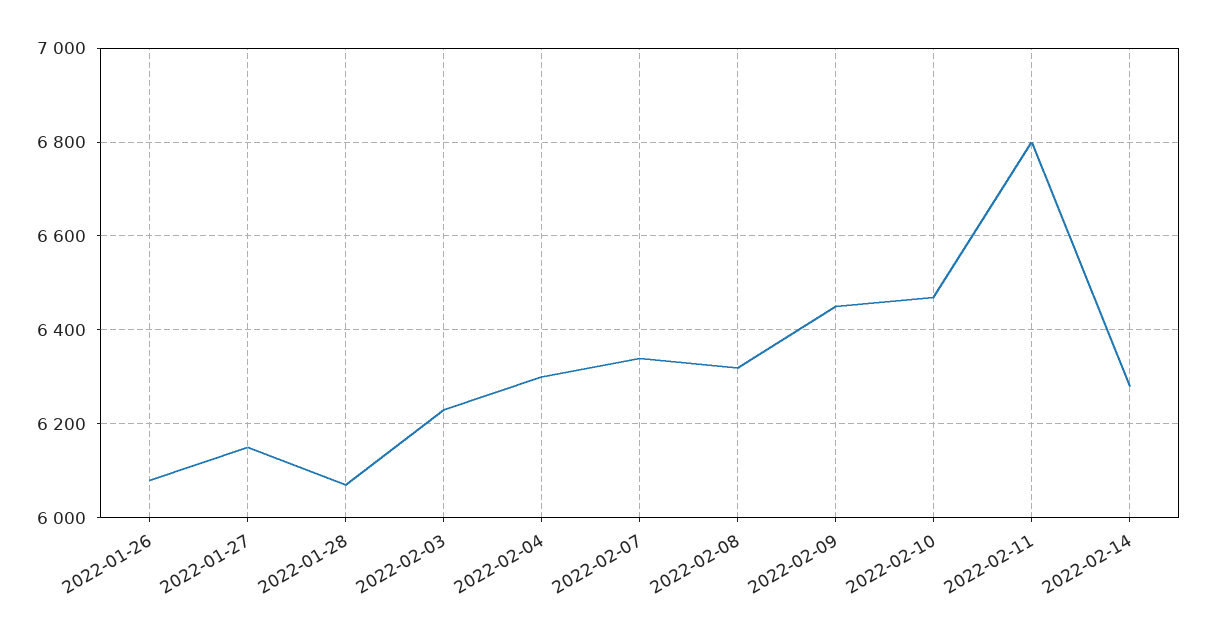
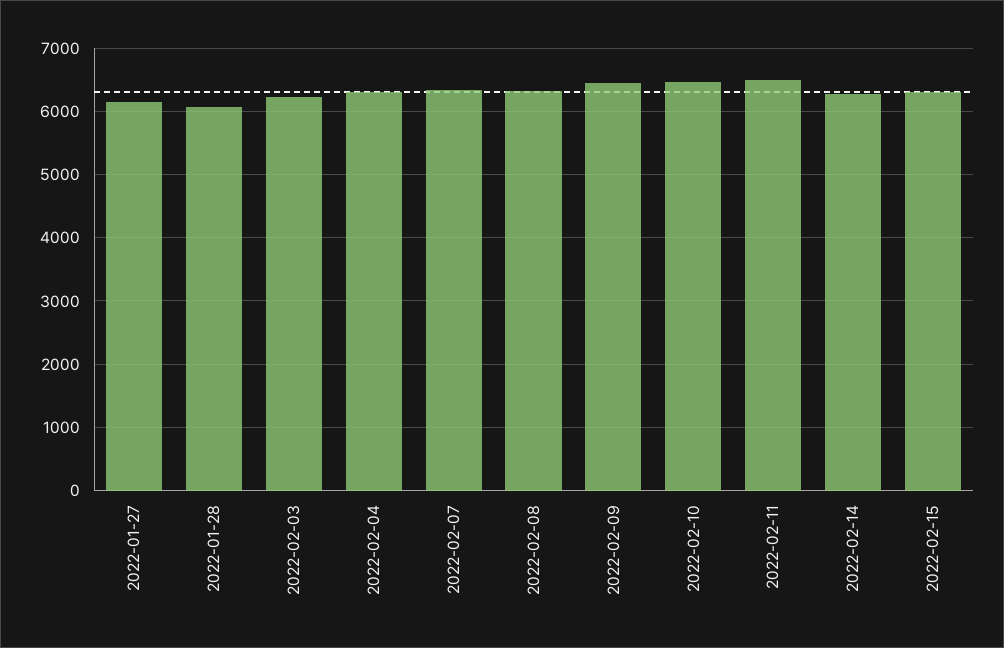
2022-01-26: 6080 -> none
2022-02-11: 6800 -> 6500
2022-02-15: none -> 6300

